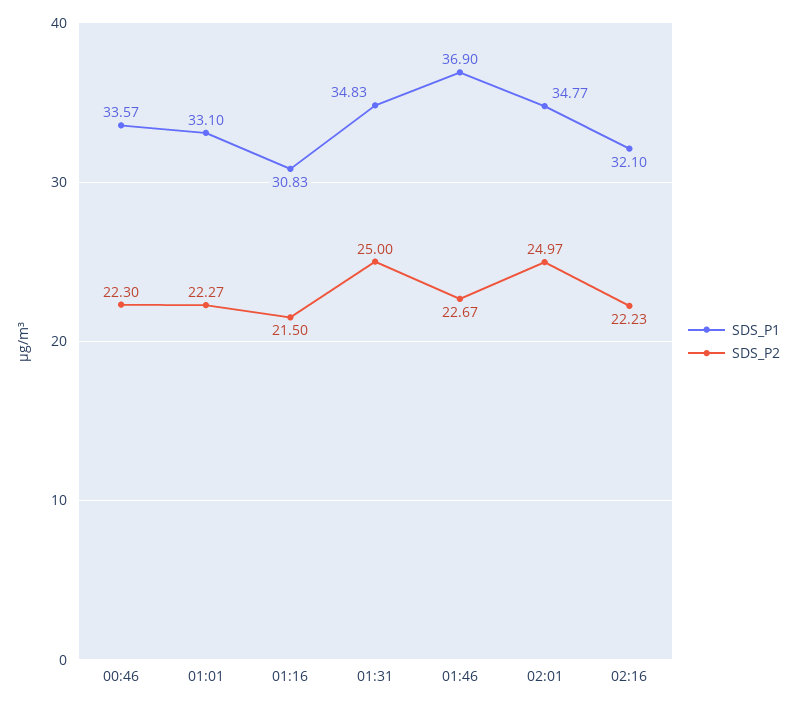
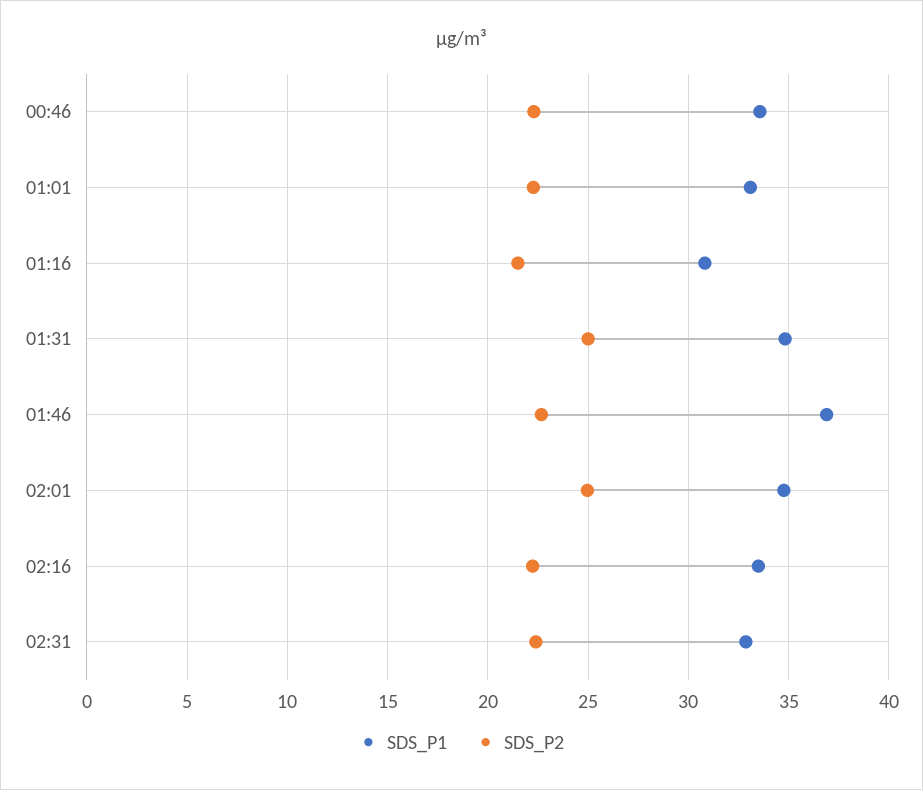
SDS_P1, 02:16: 32.1 -> 33.5
SDS_P1, 02:31: none -> 33
SDS_P2, 02:31: none -> 22.5

